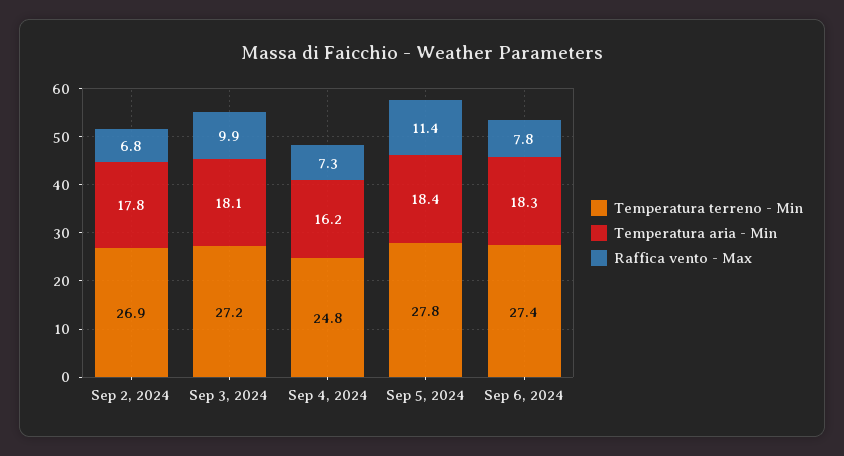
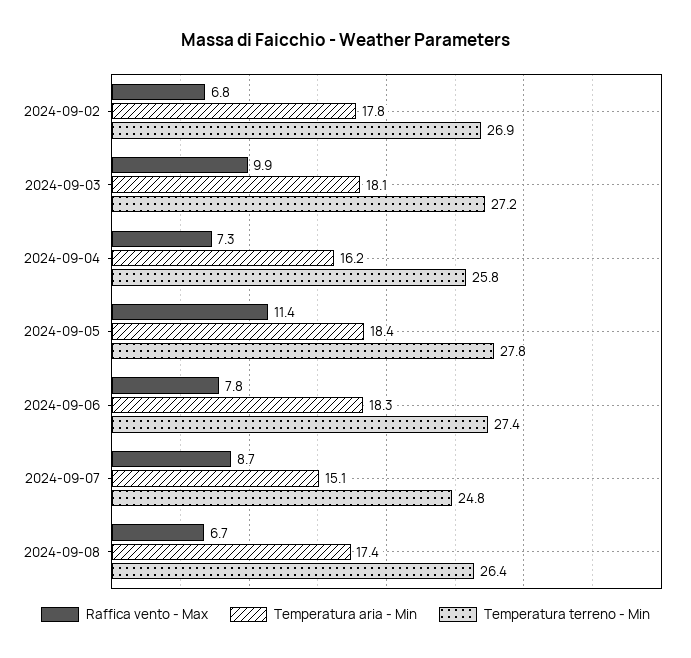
Temperatura terreno - Min, Sep 4, 2024: 24.8 -> 25.8
Raffica vento - Max, 2024-09-07: none -> 8.7
Temperatura aria - Min, 2024-09-07: none -> 15.1
Temperatura terreno - Min, 2024-09-07: none -> 24.8
Raffica vento - Max, 2024-09-08: none -> 6.7
Temperatura aria - Min, 2024-09-08: none -> 17.4
Temperatura terreno - Min, 2024-09-08: none -> 26.4

